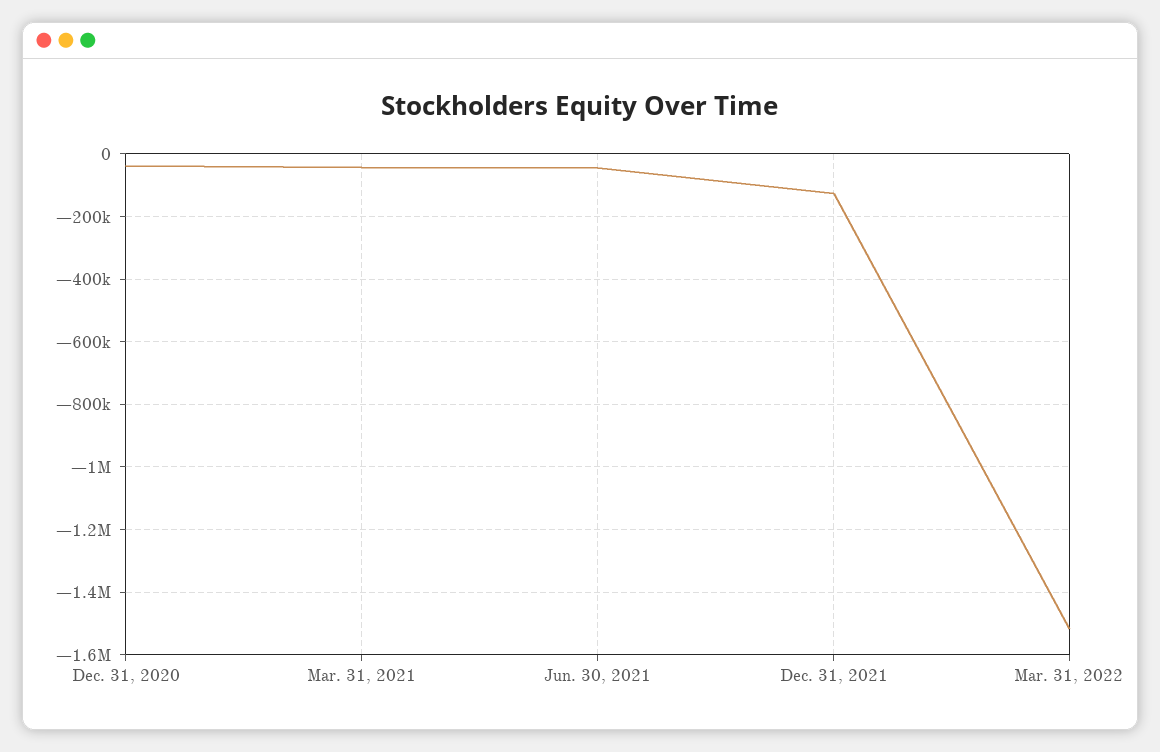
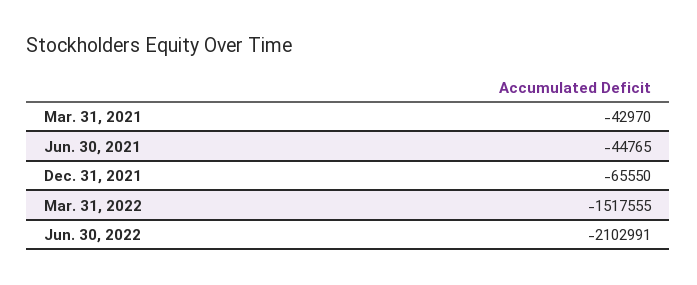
Dec. 31, 2020: -40000 -> none
Dec. 31, 2021: -120000 -> -65550
Jun. 30, 2022: none -> -2102991

